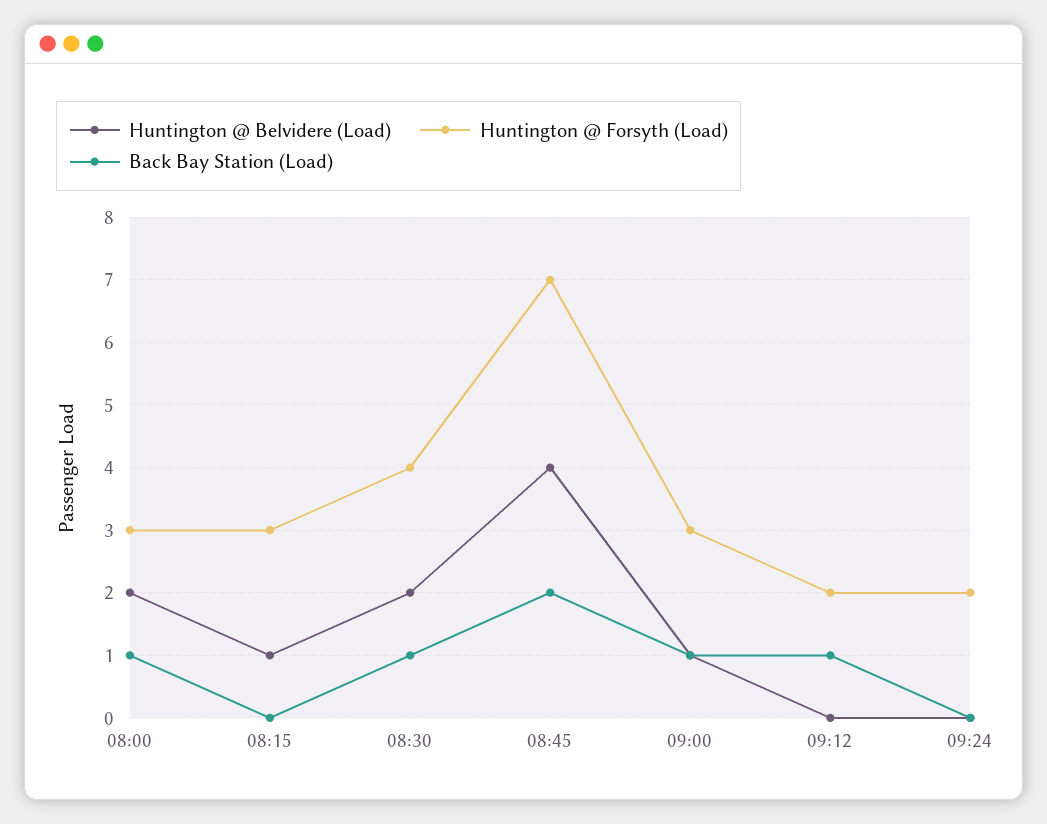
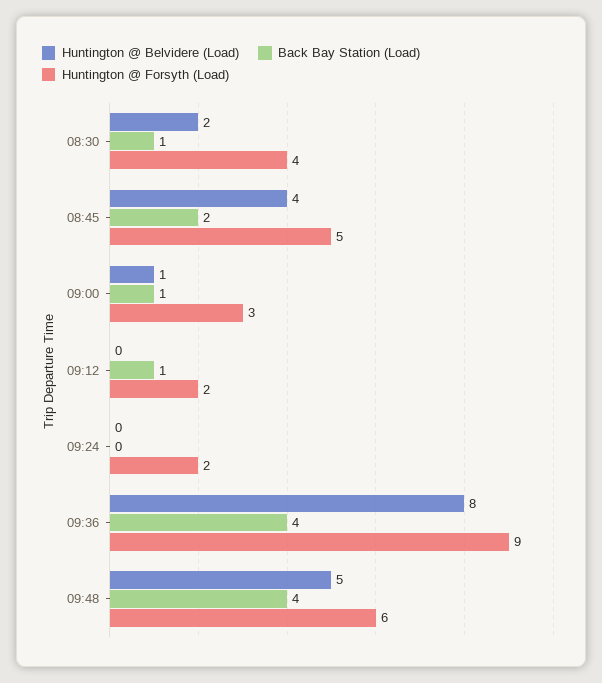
Huntington @ Belvidere (Load), 08:00: 2 -> none
Huntington @ Forsyth (Load), 08:00: 3 -> none
Back Bay Station (Load), 08:00: 1 -> none
Huntington @ Belvidere (Load), 08:15: 1 -> none
Huntington @ Forsyth (Load), 08:15: 3 -> none
Back Bay Station (Load), 08:15: 0 -> none
Huntington @ Forsyth (Load), 08:45: 7 -> 5
Huntington @ Belvidere (Load), 09:36: none -> 8
Back Bay Station (Load), 09:36: none -> 4
Huntington @ Forsyth (Load), 09:36: none -> 9
Huntington @ Belvidere (Load), 09:48: none -> 5
Back Bay Station (Load), 09:48: none -> 4
Huntington @ Forsyth (Load), 09:48: none -> 6

